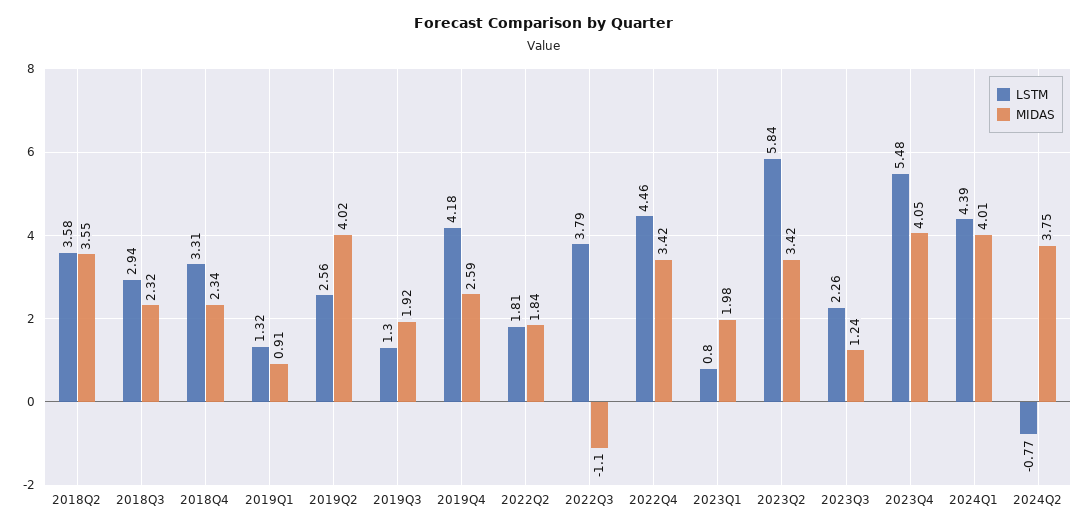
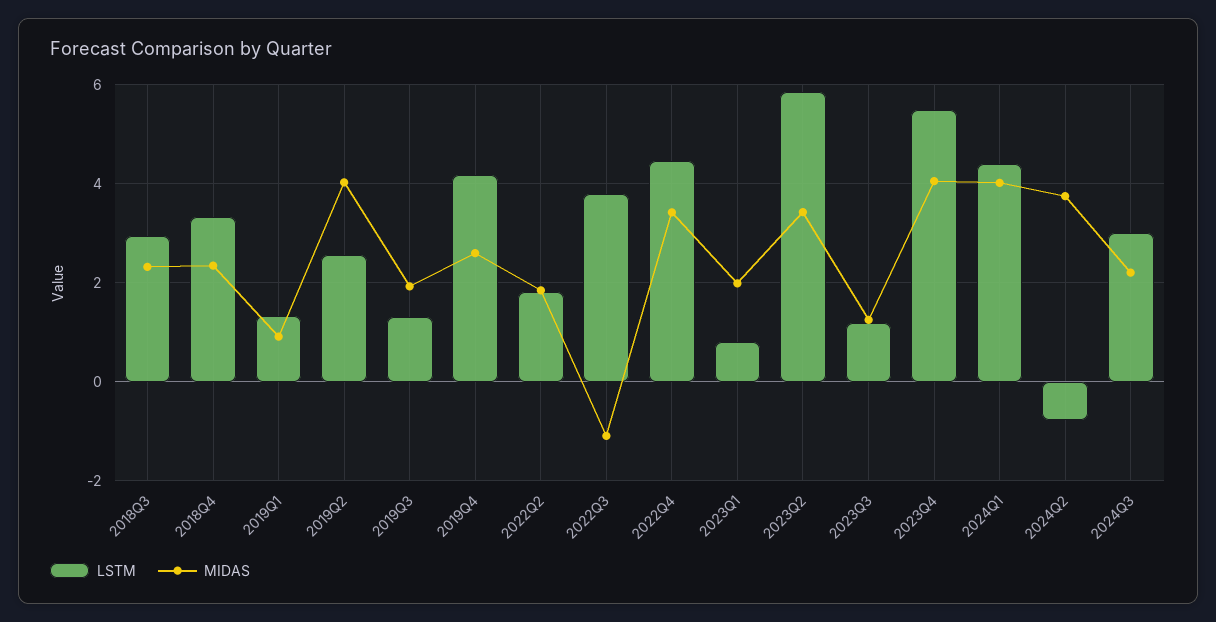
LSTM, 2018Q2: 3.58 -> none
MIDAS, 2018Q2: 3.55 -> none
LSTM, 2023Q3: 2.26 -> 1.2
LSTM, 2024Q3: none -> 3
MIDAS, 2024Q3: none -> 2.2

